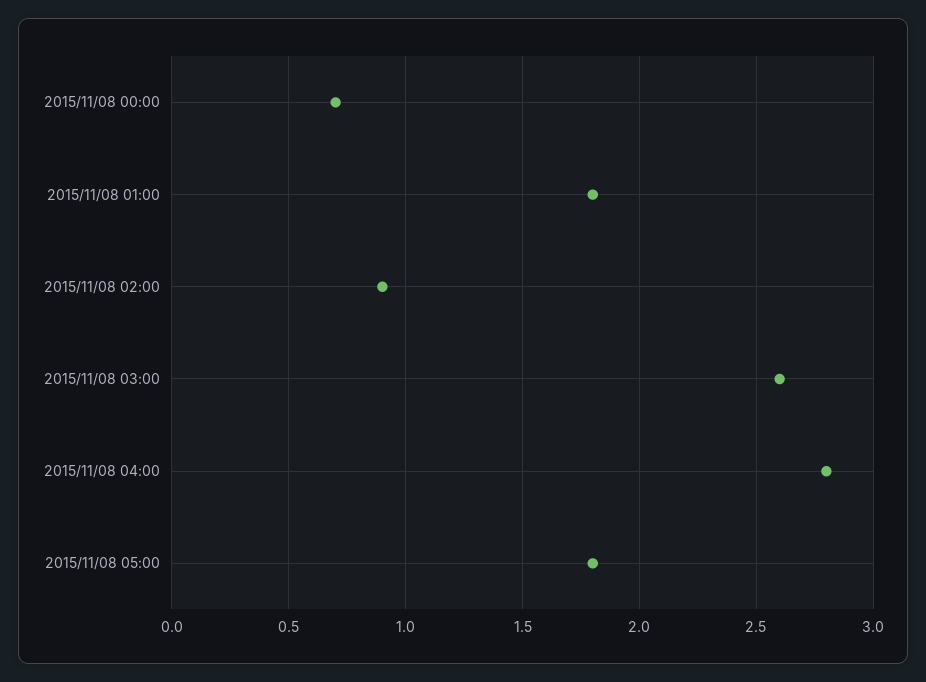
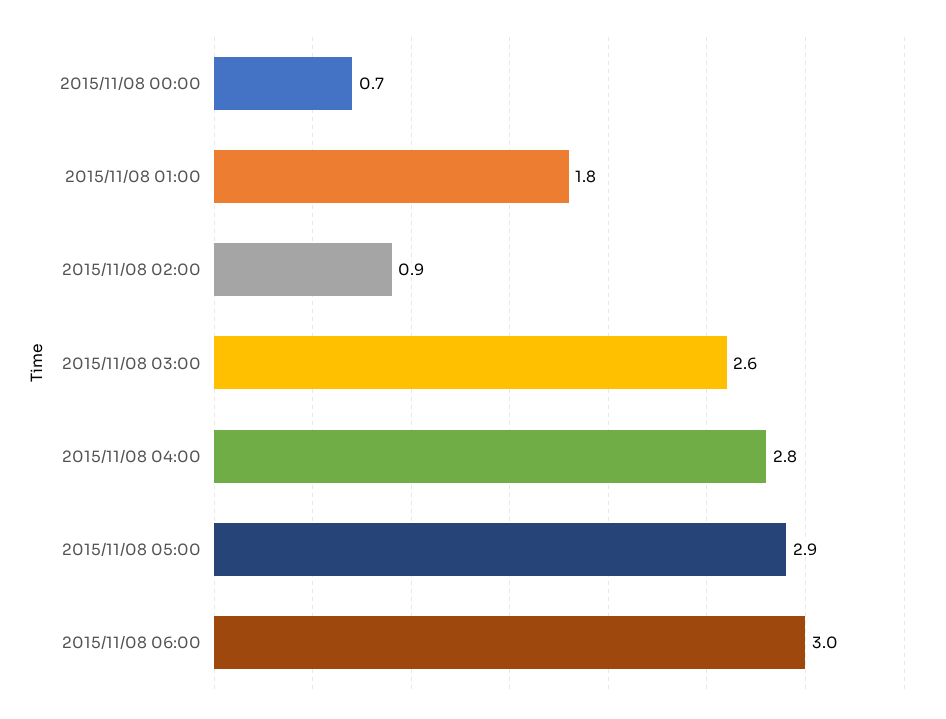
2015/11/08 05:00: 1.8 -> 2.9
2015/11/08 06:00: none -> 3

